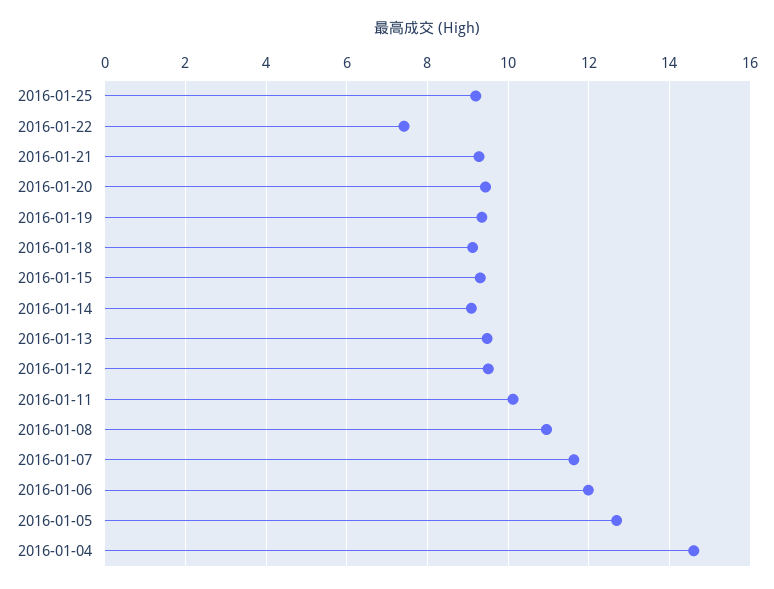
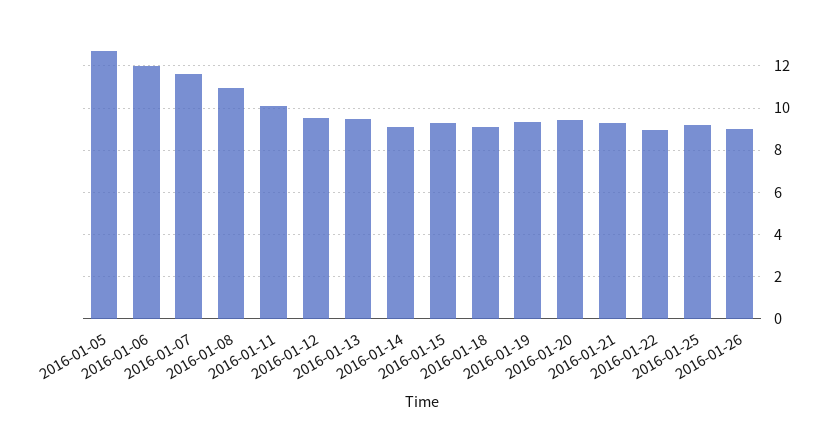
2016-01-22: 7.4 -> 9
2016-01-04: 14.6 -> none
2016-01-26: none -> 9

